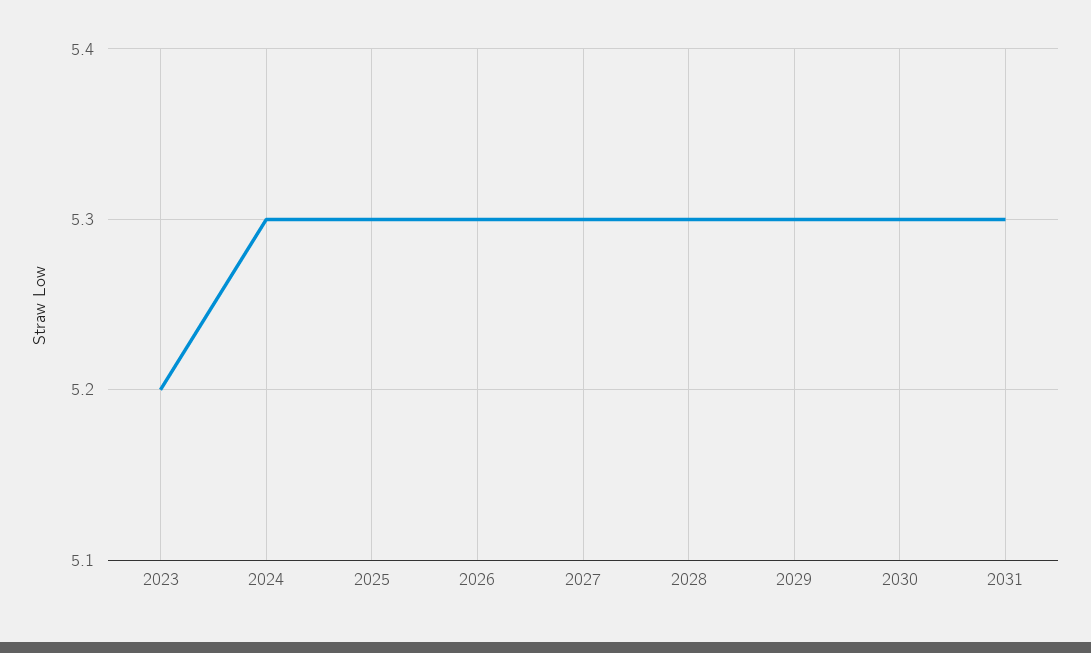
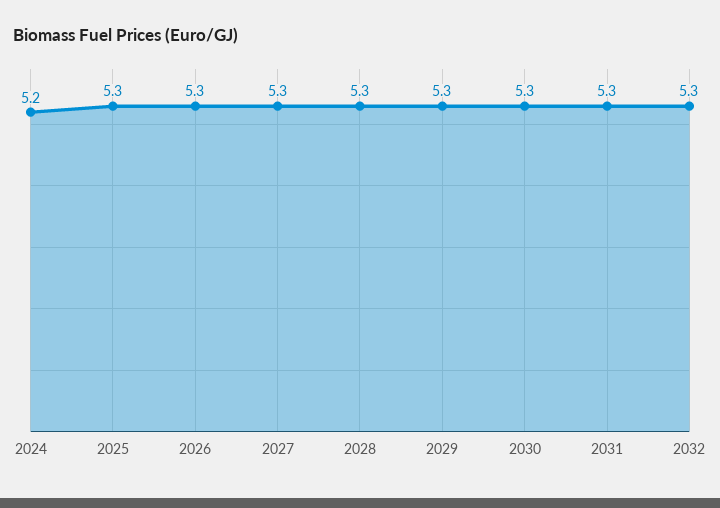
2023: 5.2 -> none
2024: 5.3 -> 5.2
2032: none -> 5.3

